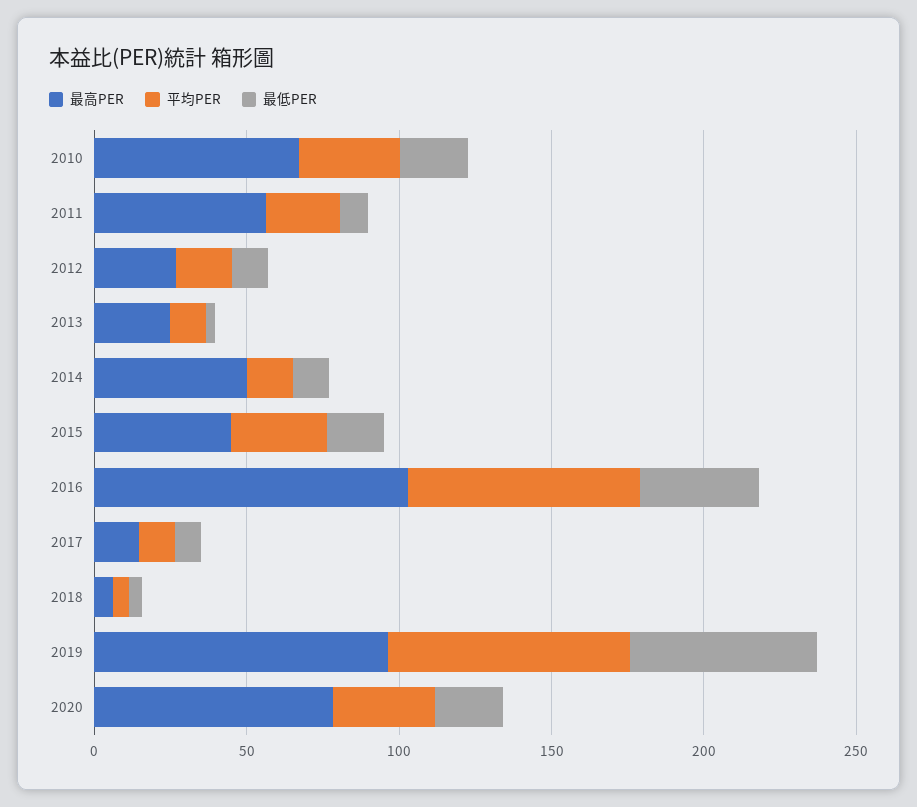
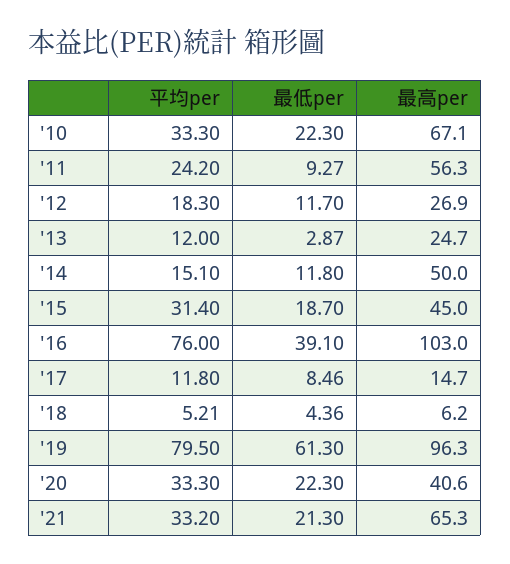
最高PER, 2020: 80 -> 40.6
平均PER, '21: none -> 33.2
最低PER, '21: none -> 21.3
最高PER, '21: none -> 65.3

